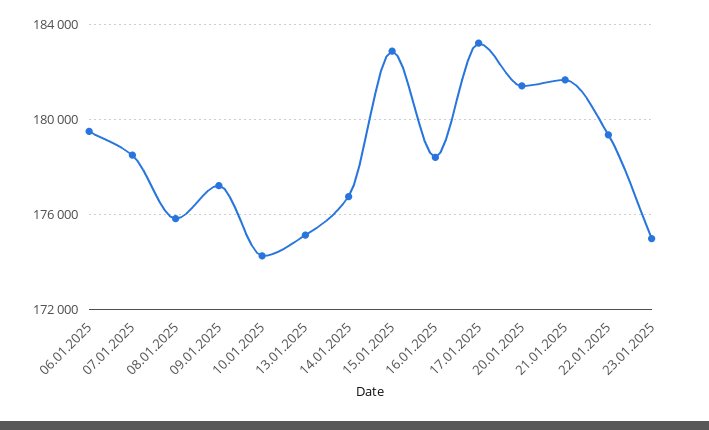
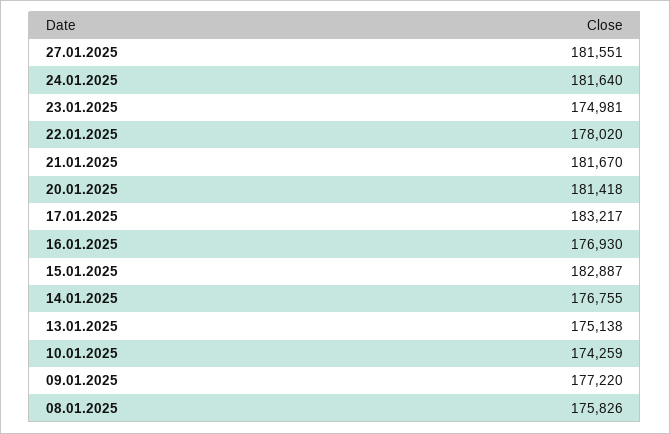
06.01.2025: 179500 -> none
07.01.2025: 178500 -> none
16.01.2025: 178500 -> 176930
22.01.2025: 179500 -> 178020
27.01.2025: none -> 181551
24.01.2025: none -> 181640

